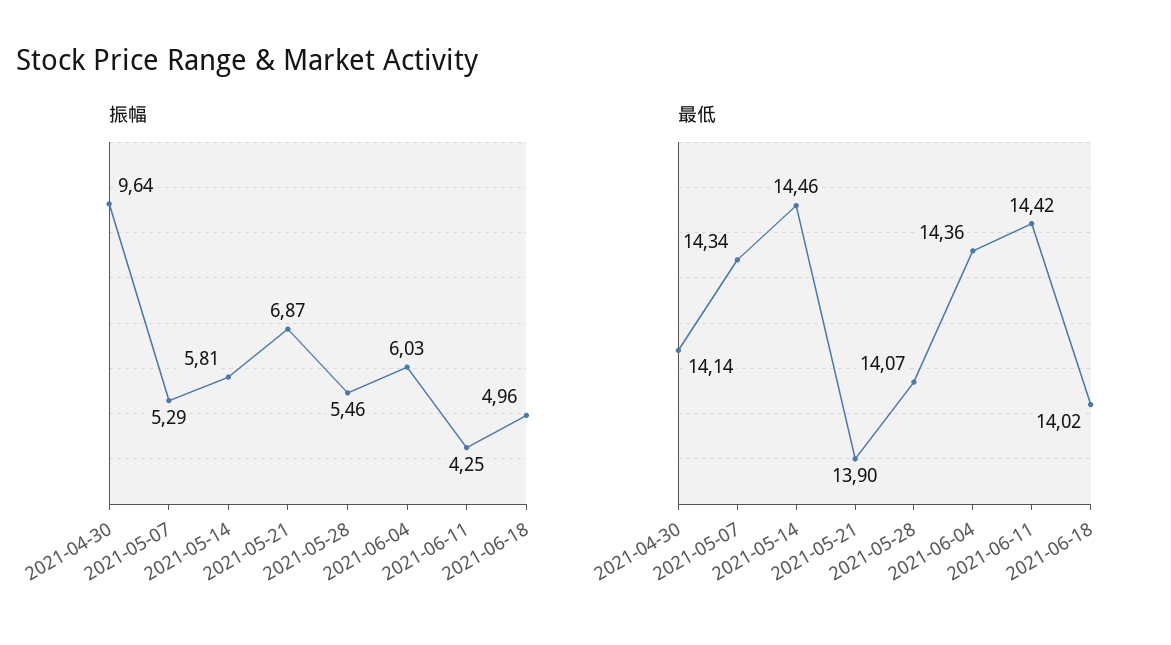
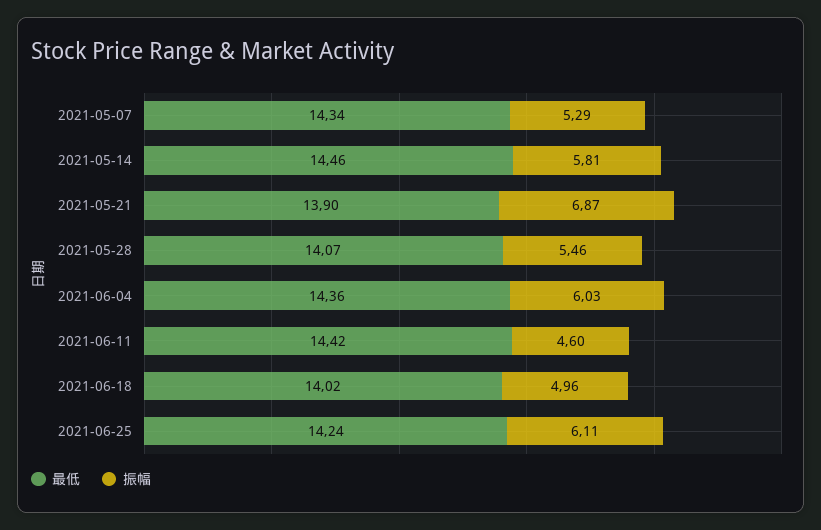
振幅, 2021-04-30: 9.64 -> none
振幅, 2021-06-11: 4.25 -> 4.6
最低, 2021-04-30: 14.14 -> none
最低, 2021-06-25: none -> 14.24
振幅, 2021-06-25: none -> 6.11

